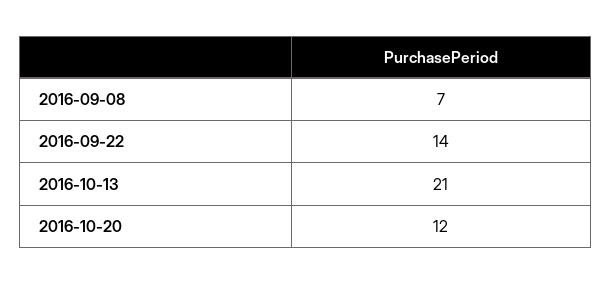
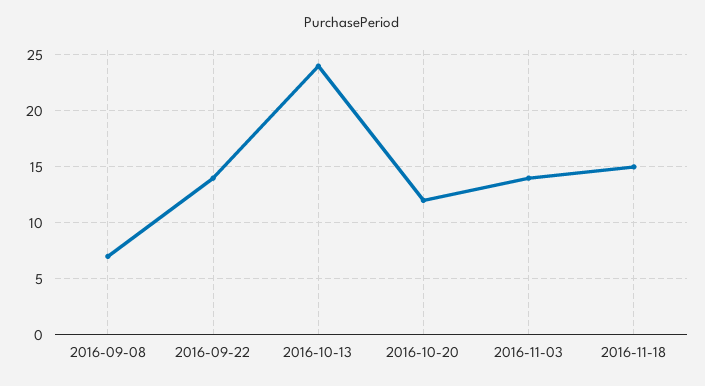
2016-10-13: 21 -> 24
2016-11-03: none -> 14
2016-11-18: none -> 15

